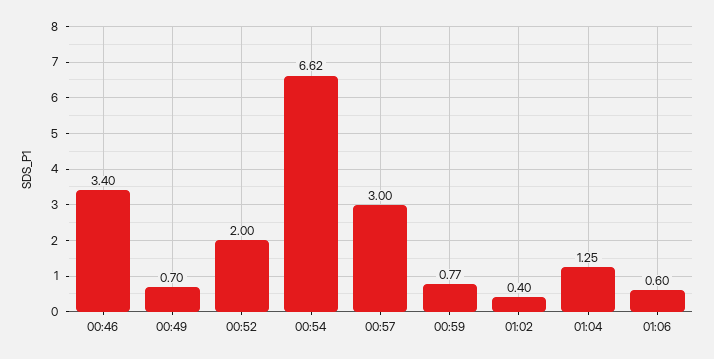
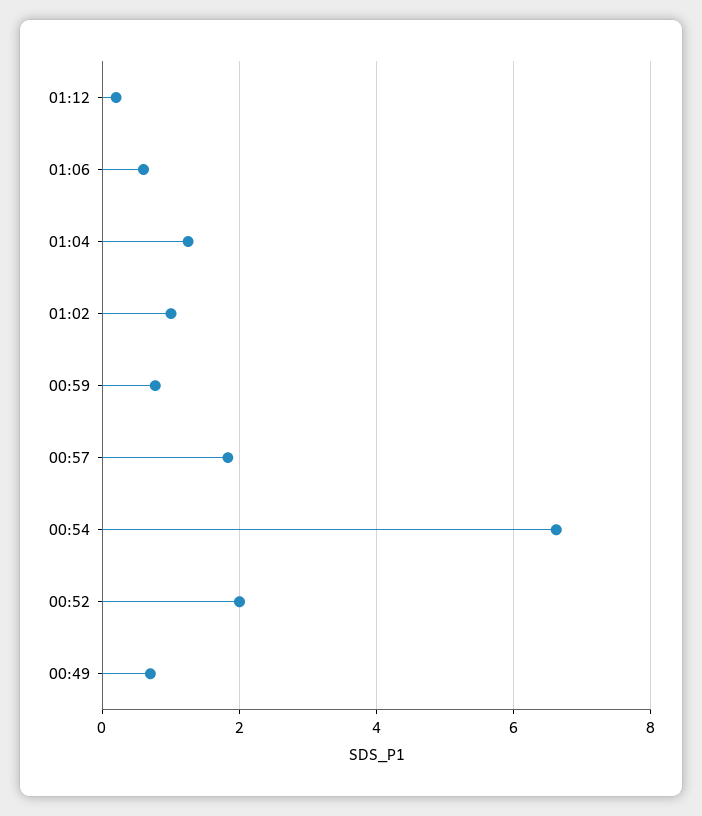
00:46: 3.4 -> none
00:57: 3 -> 1.8
01:02: 0.4 -> 1
01:12: none -> 0.2

